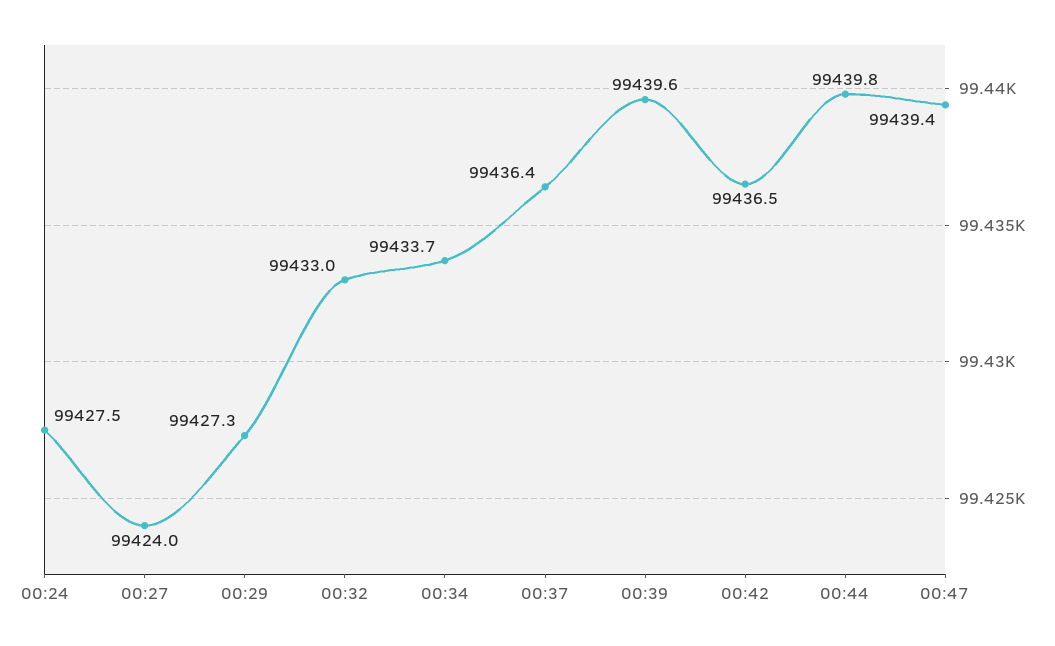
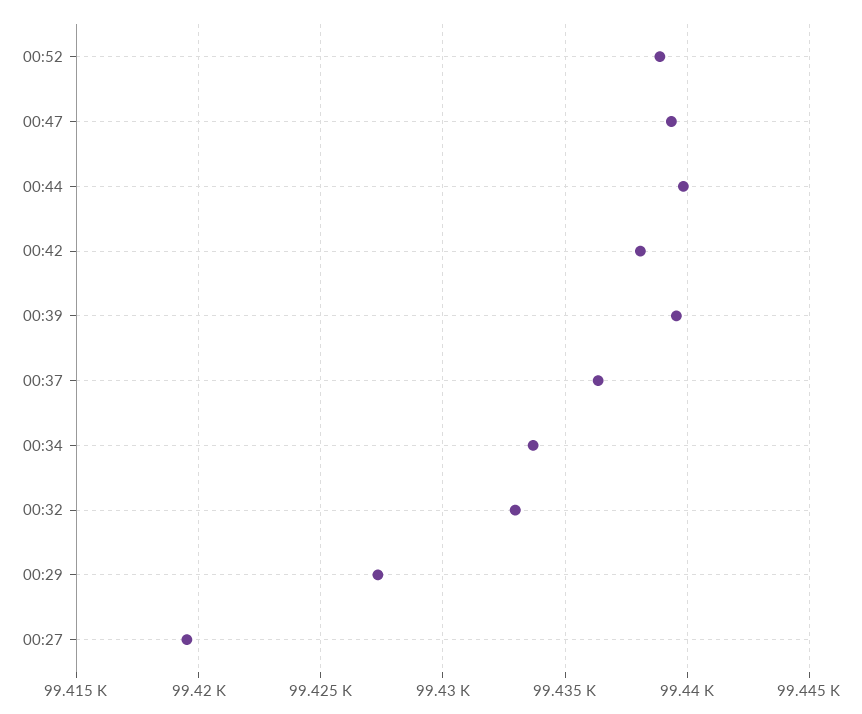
00:24: 99427.5 -> none
00:27: 99424 -> 99419.5
00:42: 99436.5 -> 99438
00:52: none -> 99439

